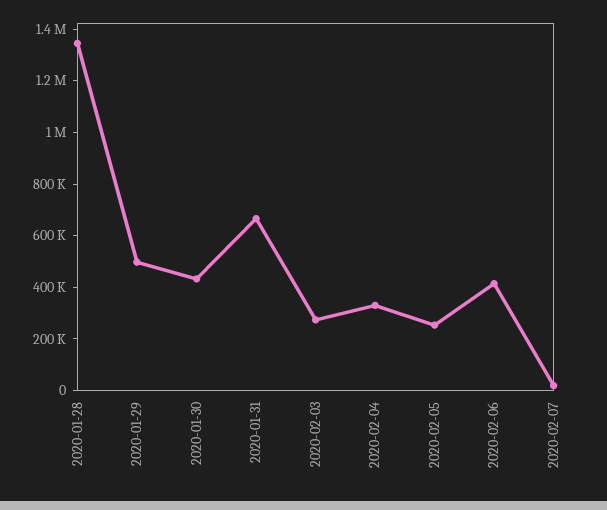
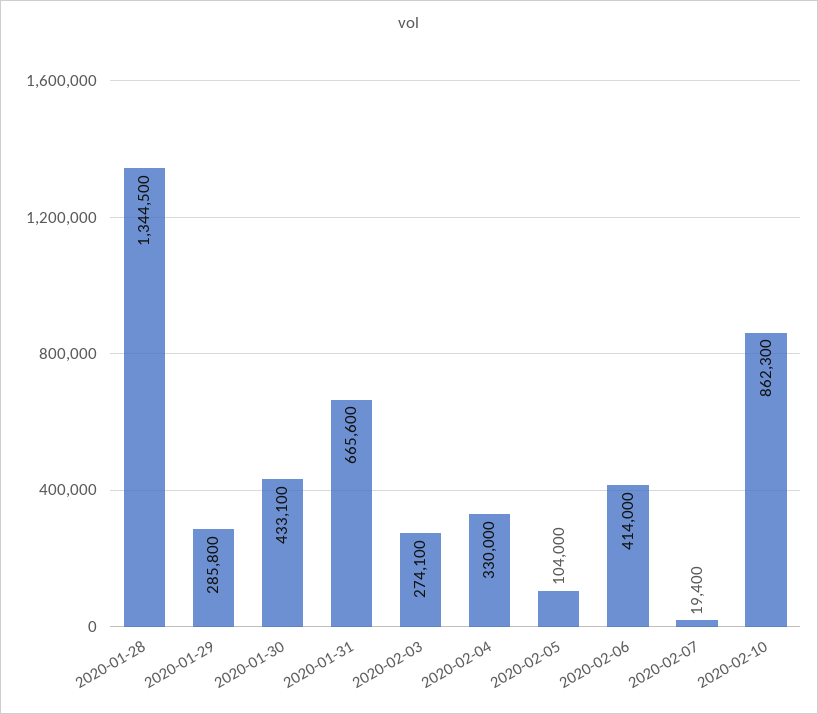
2020-01-29: 500000 -> 285800
2020-02-05: 250000 -> 104000
2020-02-10: none -> 862300

